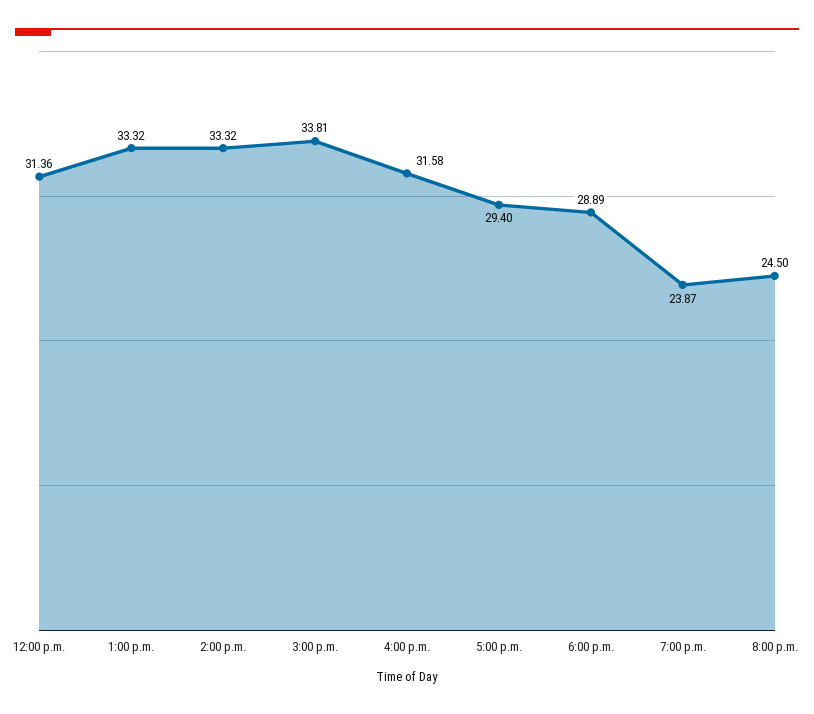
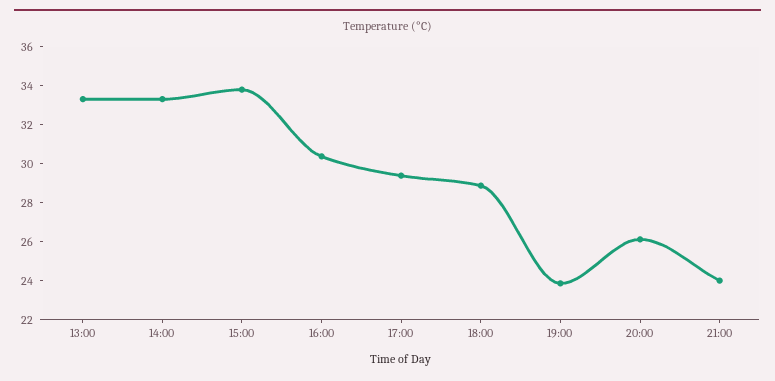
12:00 p.m.: 31.36 -> none
4:00 p.m.: 31.58 -> 30.5
8:00 p.m.: 24.5 -> 26
21:00: none -> 24

